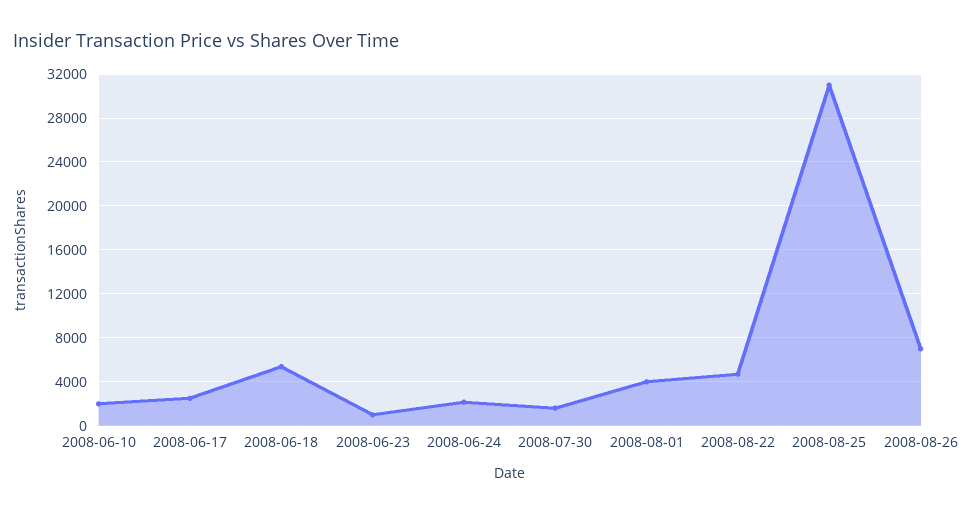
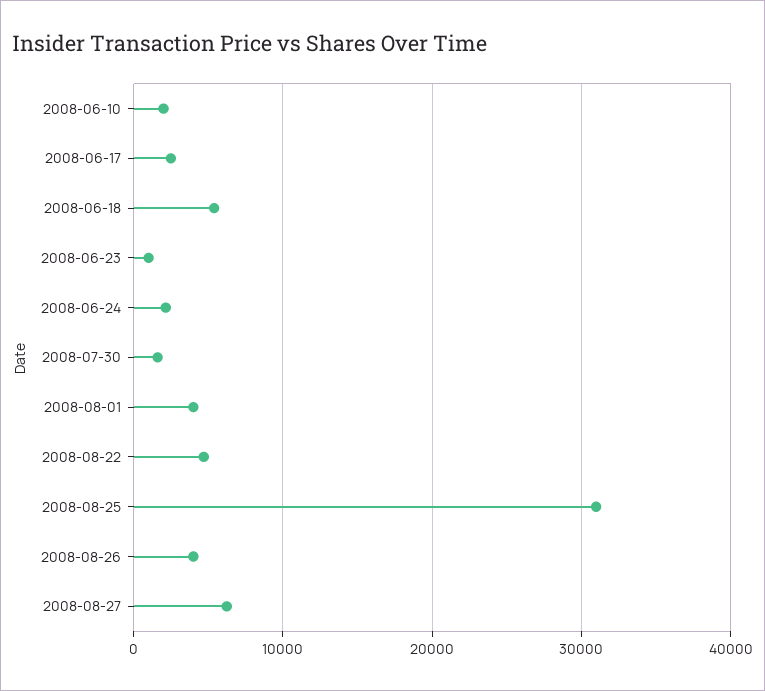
2008-08-26: 7000 -> 4000
2008-08-27: none -> 6000

